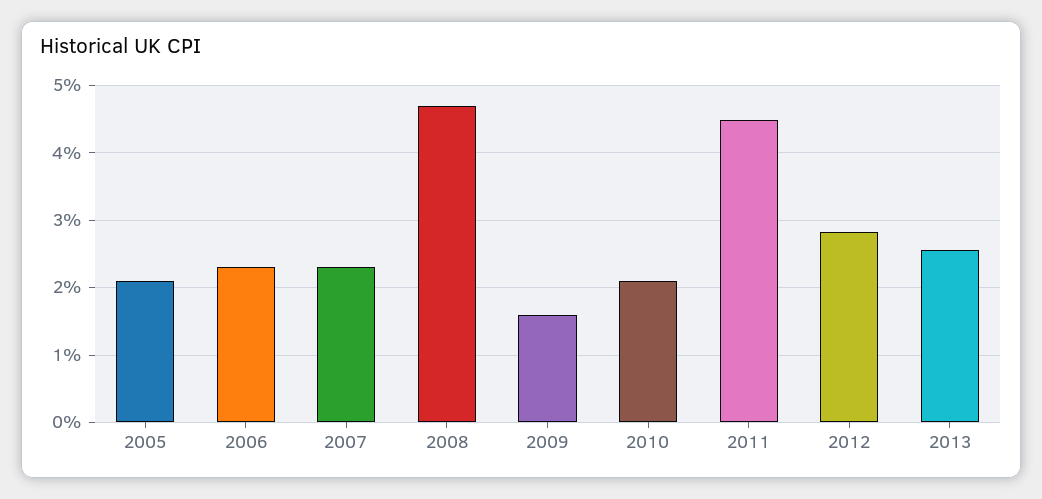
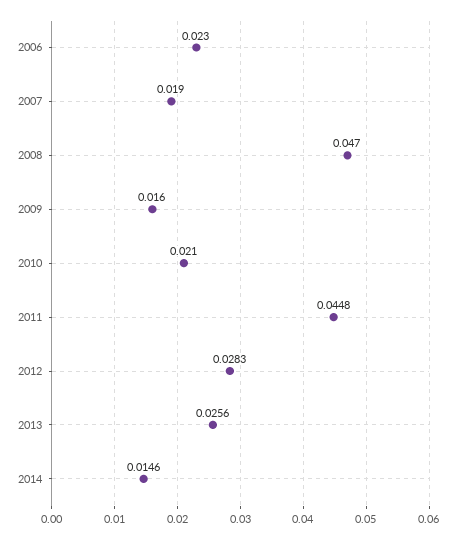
2005: 0.021 -> none
2007: 0.023 -> 0.019
2014: none -> 0.0146

